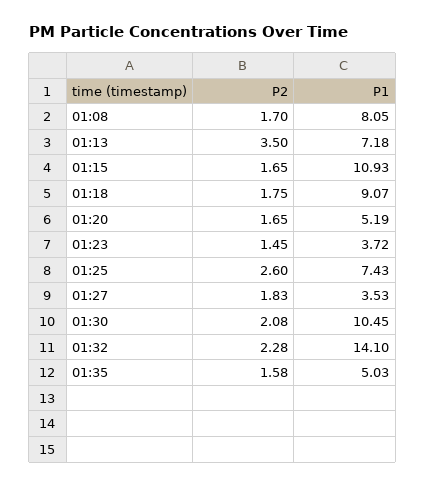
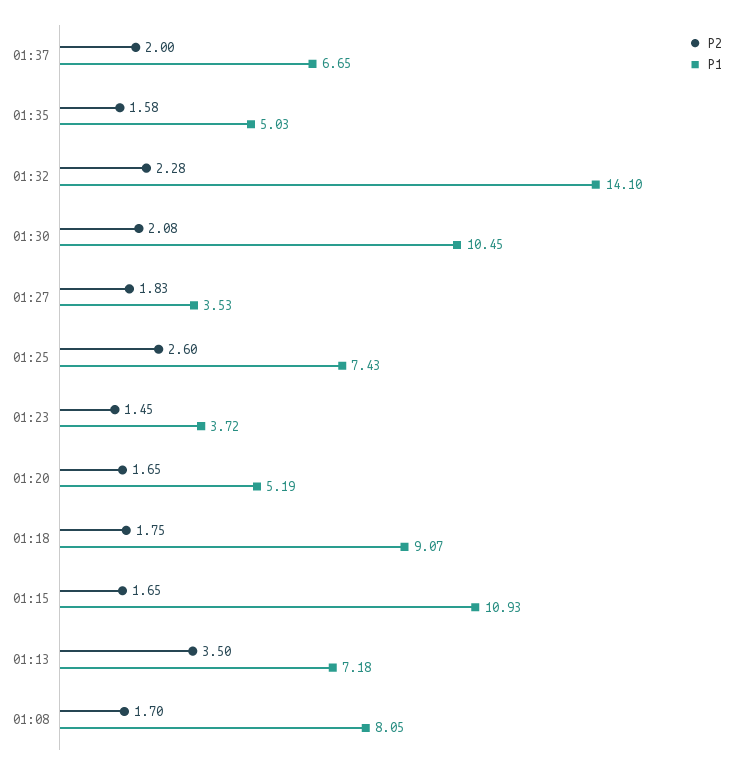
P2, 01:37: none -> 2
P1, 01:37: none -> 6.65

